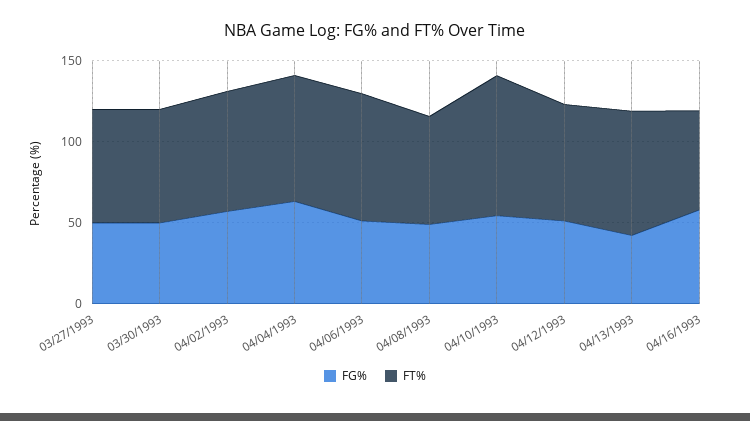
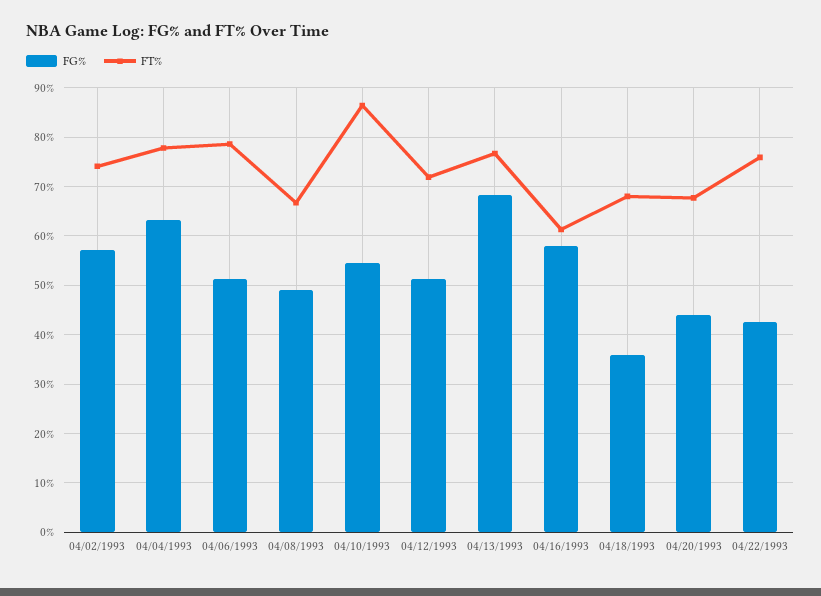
FG%, 03/27/1993: 50 -> none
FT%, 03/27/1993: 70 -> none
FG%, 03/30/1993: 50 -> none
FT%, 03/30/1993: 70 -> none
FG%, 04/13/1993: 40 -> 68
FG%, 04/18/1993: none -> 36
FT%, 04/18/1993: none -> 68
FG%, 04/20/1993: none -> 44
FT%, 04/20/1993: none -> 68
FG%, 04/22/1993: none -> 42
FT%, 04/22/1993: none -> 76

